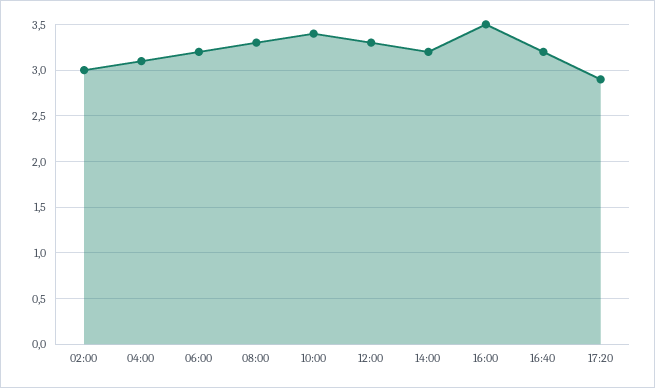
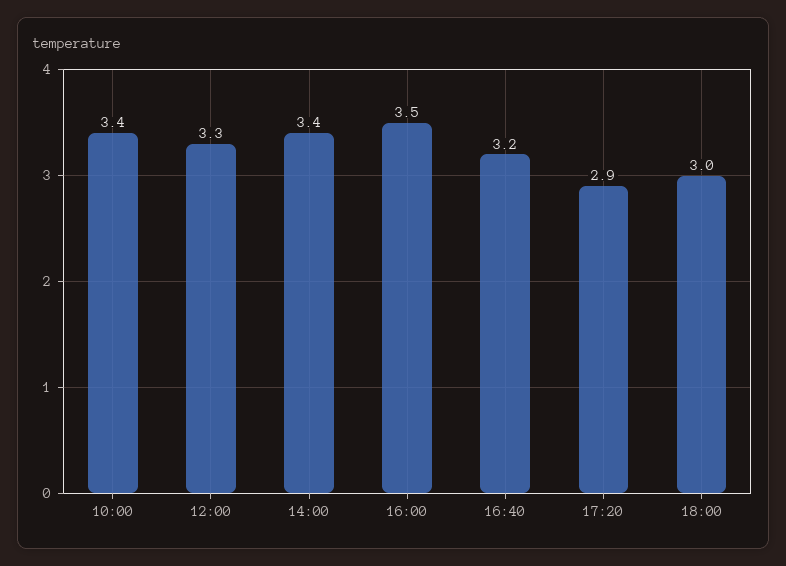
02:00: 3 -> none
04:00: 3.1 -> none
06:00: 3.2 -> none
08:00: 3.3 -> none
14:00: 3.2 -> 3.4
18:00: none -> 3

